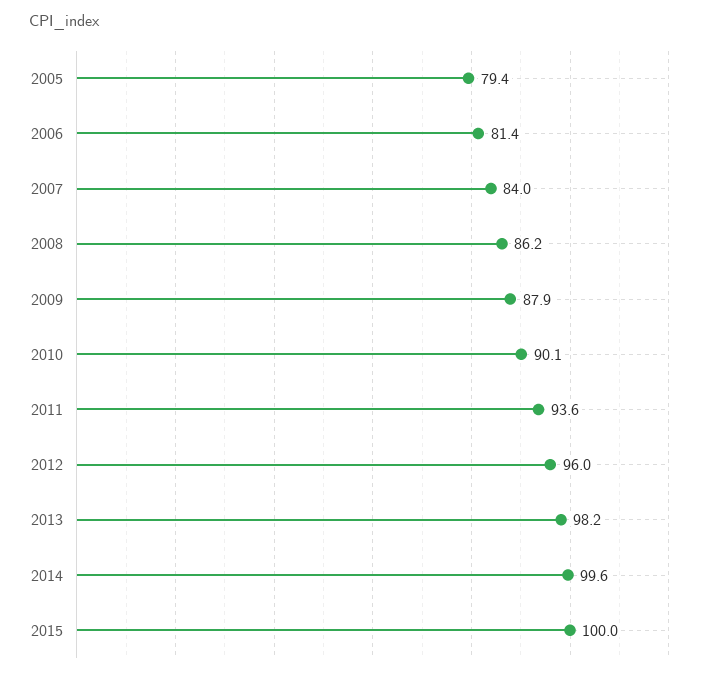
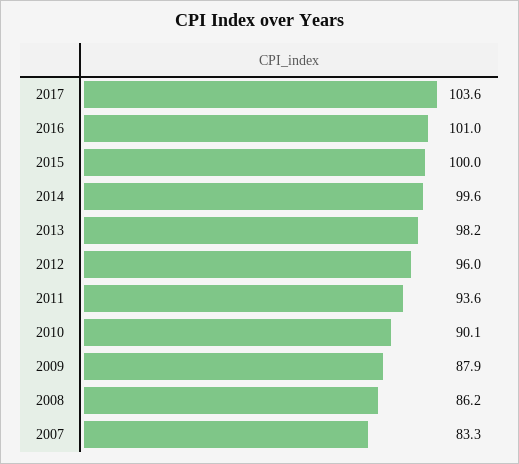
2005: 79.4 -> none
2006: 81.4 -> none
2007: 84 -> 83.3
2017: none -> 103.6
2016: none -> 101

